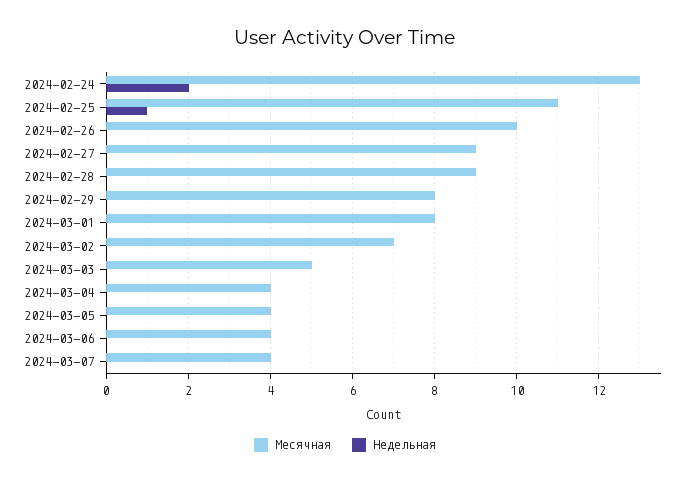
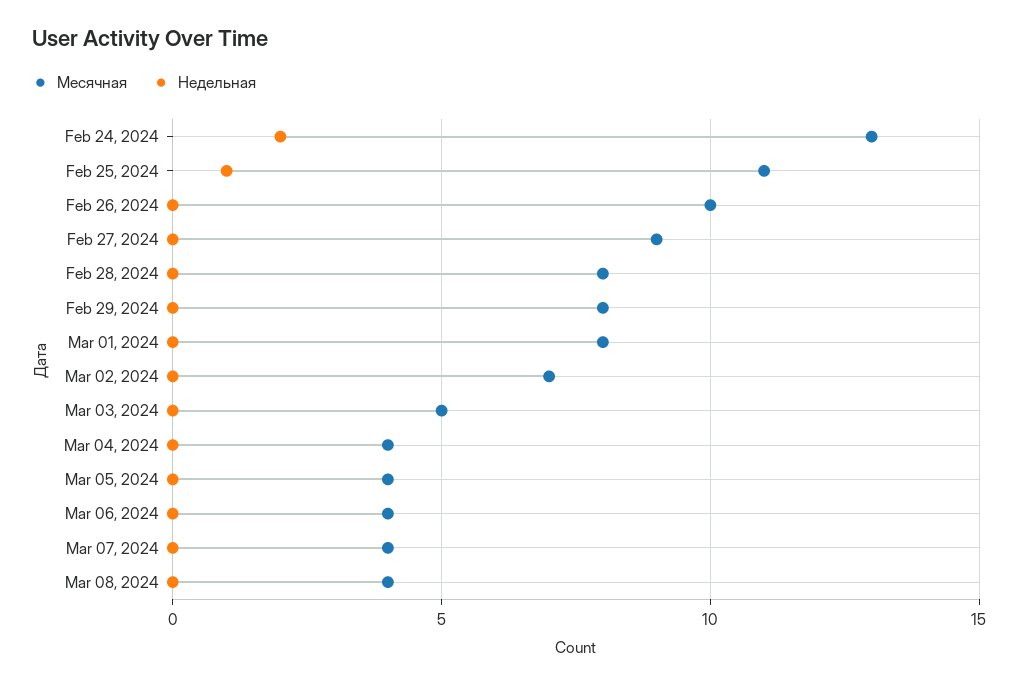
Месячная, 2024-02-28: 9 -> 8
Месячная, Mar 08, 2024: none -> 4
Недельная, Mar 08, 2024: none -> 0

